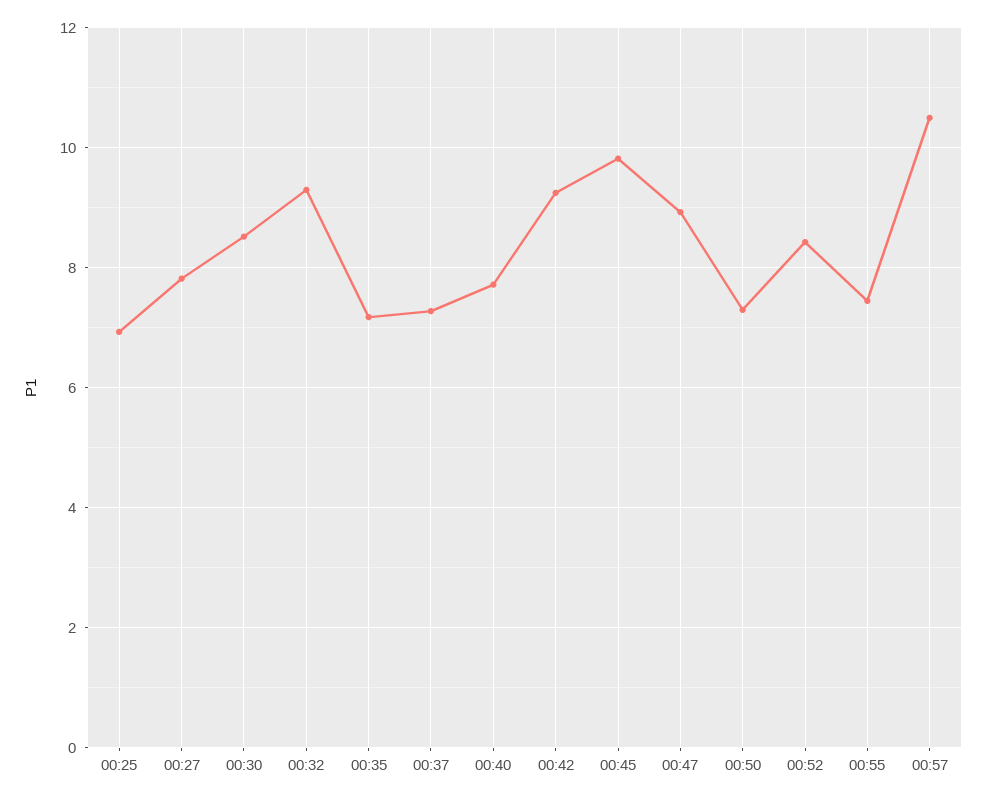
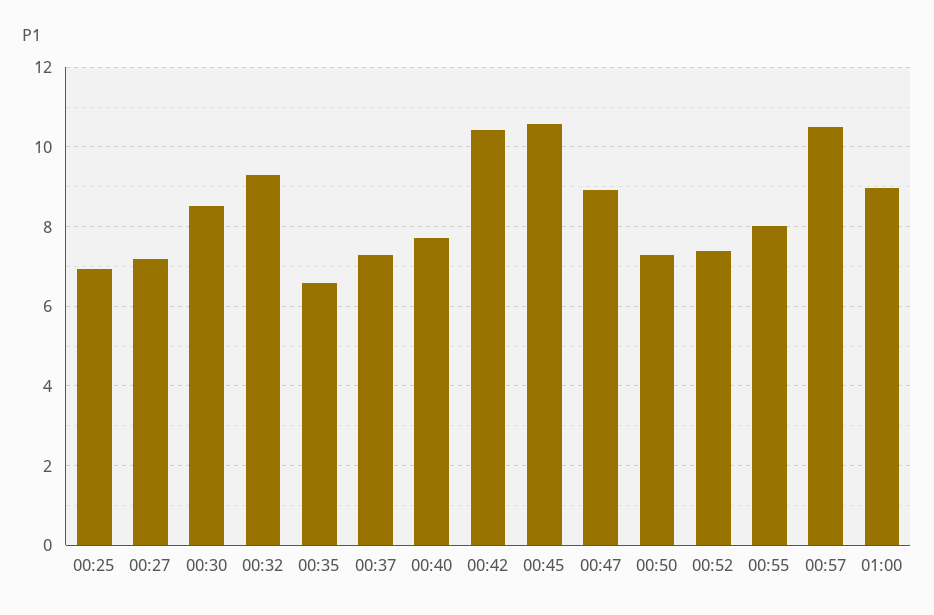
00:27: 7.8 -> 7.2
00:35: 7.2 -> 6.6
00:42: 9.2 -> 10.4
00:45: 9.8 -> 10.6
00:52: 8.4 -> 7.4
00:55: 7.4 -> 8
01:00: none -> 9

